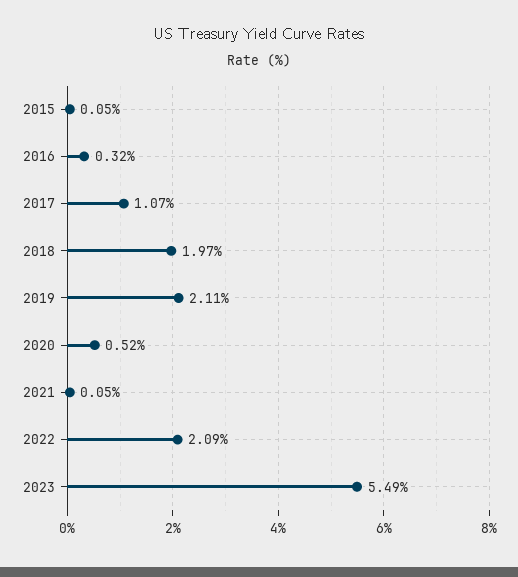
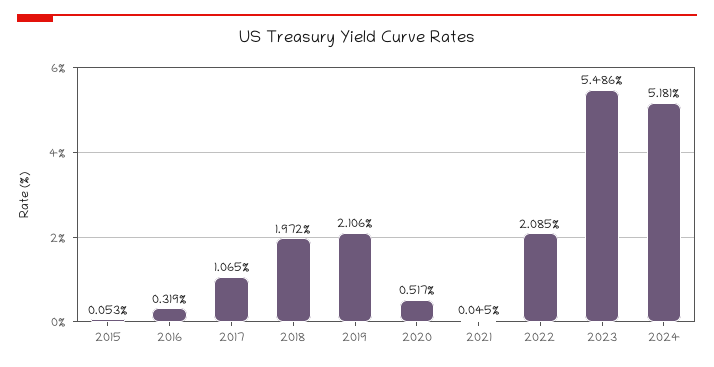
2024: none -> 5.181

